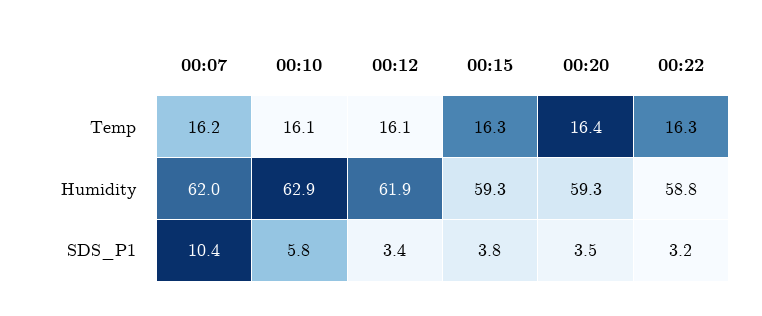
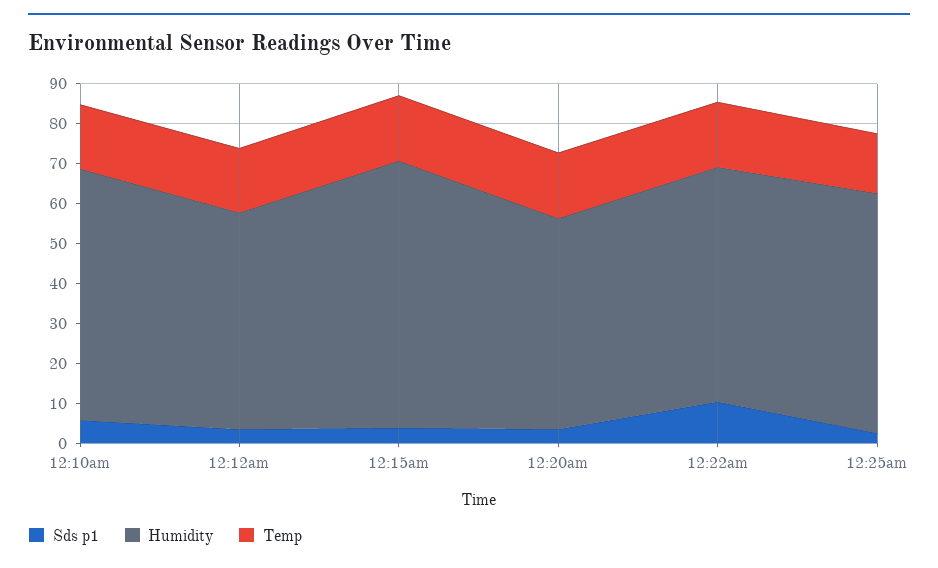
Temp, 00:07: 16.2 -> none
Humidity, 00:07: 62 -> none
Humidity, 00:12: 61.9 -> 55
Humidity, 00:15: 59.3 -> 67.5
Humidity, 00:20: 59.3 -> 52.5
SDS_P1, 00:07: 10.4 -> none
SDS_P1, 00:22: 3.2 -> 10
SDS_P1, 12:25am: none -> 2.5
Humidity, 12:25am: none -> 60
Temp, 12:25am: none -> 15

